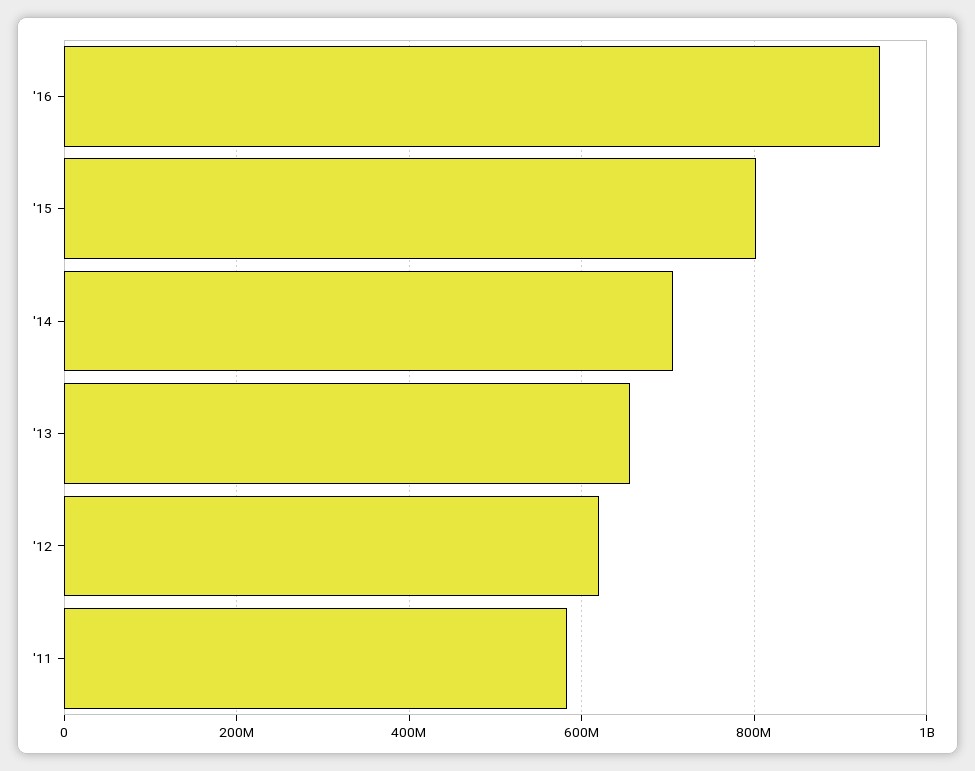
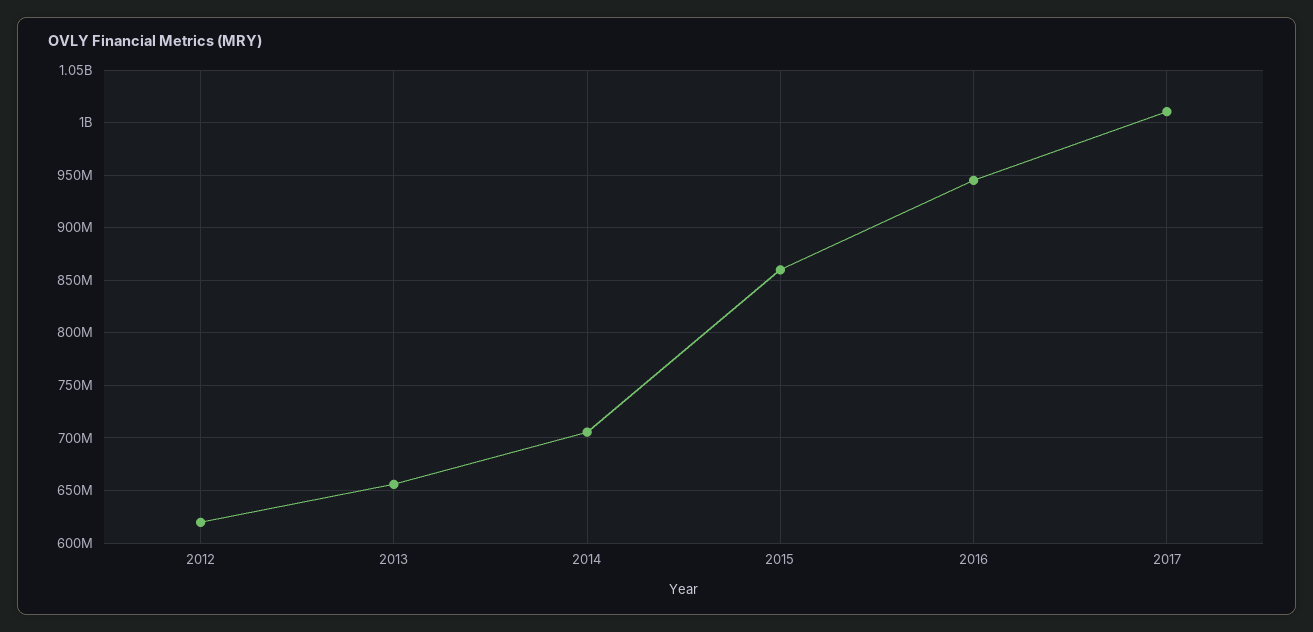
'15: 800000000 -> 860000000
'11: 580000000 -> none
2017: none -> 1010000000

